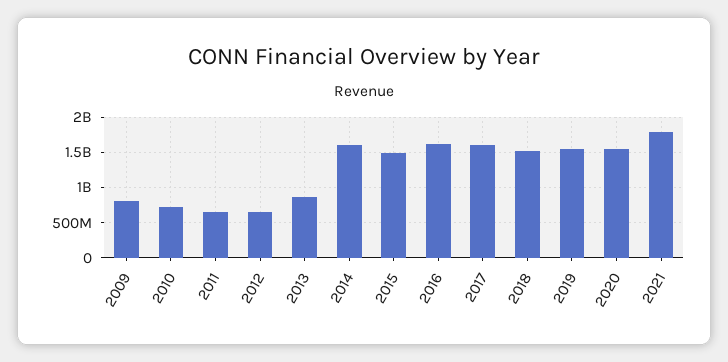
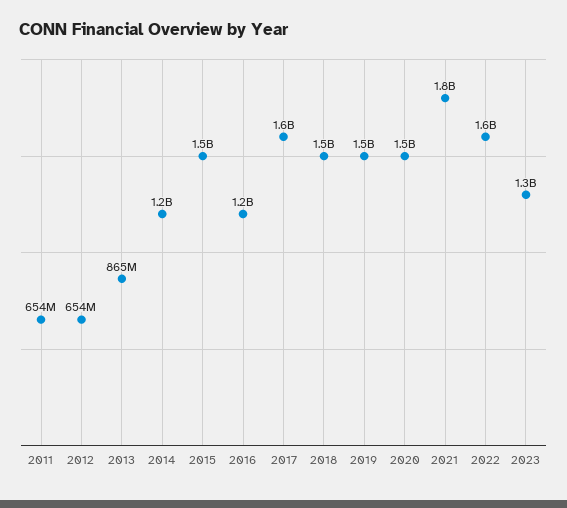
2009: 800000000 -> none
2010: 700000000 -> none
2014: 1600000000 -> 1200000000
2016: 1600000000 -> 1200000000
2022: none -> 1600000000
2023: none -> 1300000000

